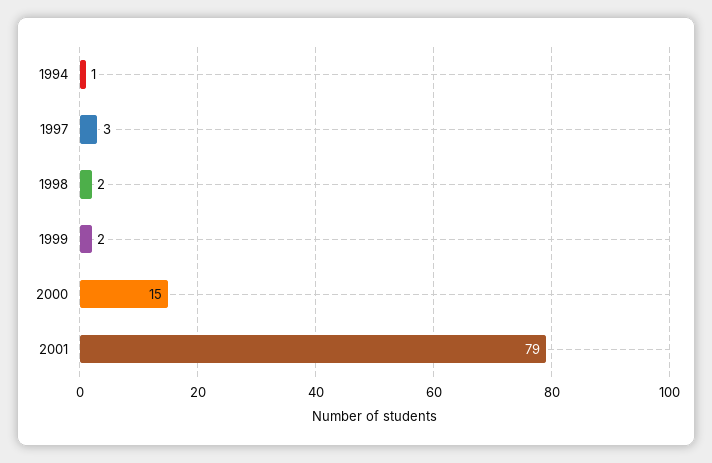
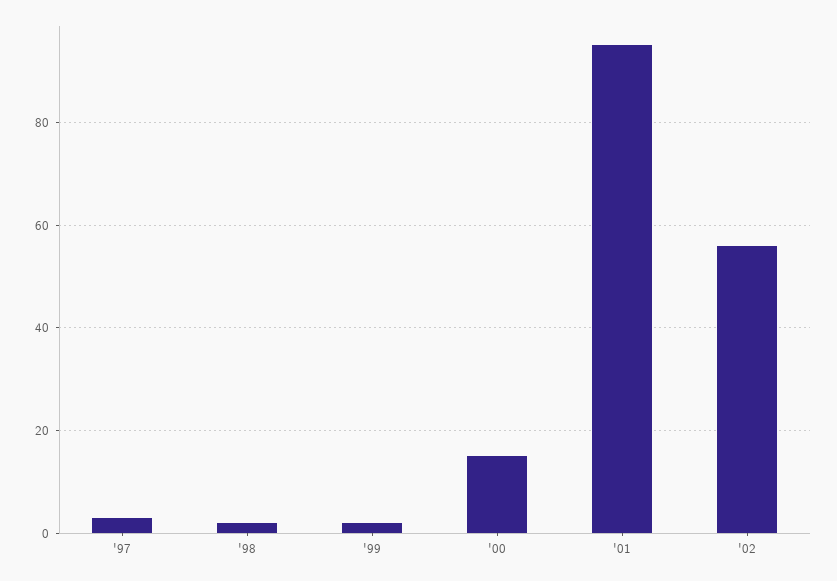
1994: 1 -> none
2001: 79 -> 95
'02: none -> 55

